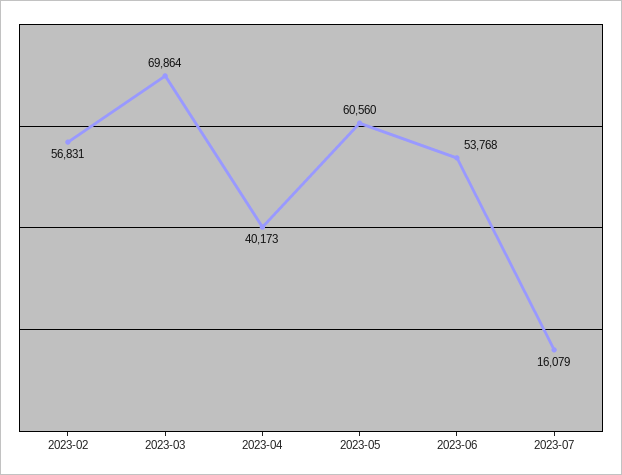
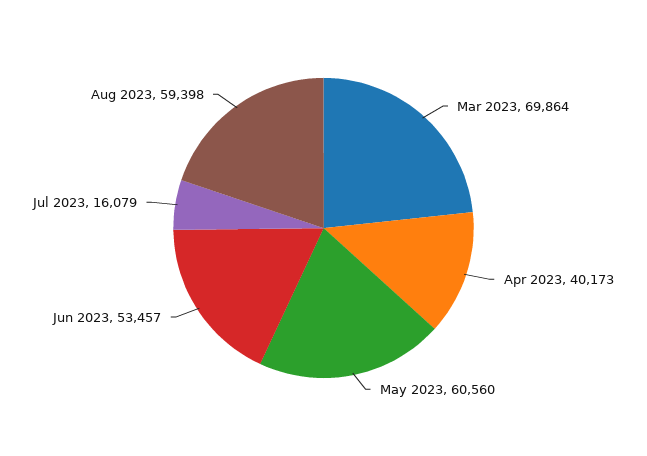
2023-02: 56831 -> none
2023-06: 53768 -> 53457
Aug 2023: none -> 59398

